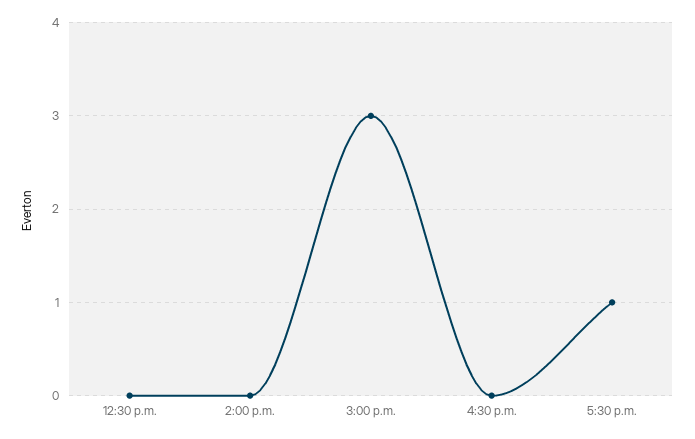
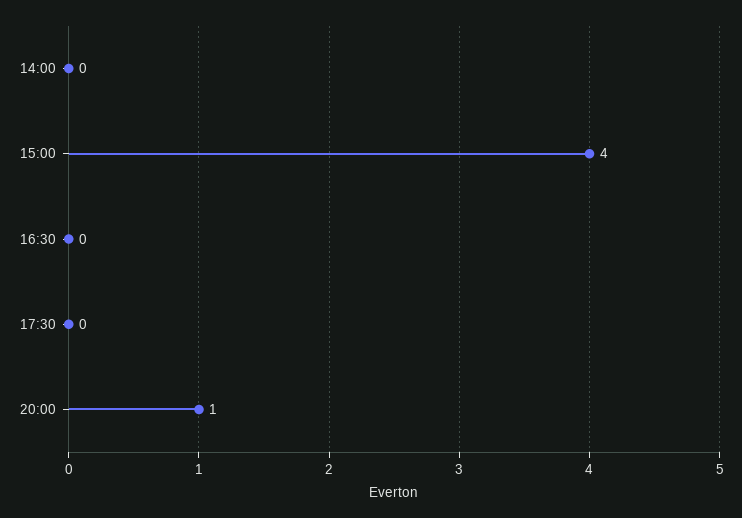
12:30 p.m.: 0 -> none
3:00 p.m.: 3 -> 4
5:30 p.m.: 1 -> 0
20:00: none -> 1

